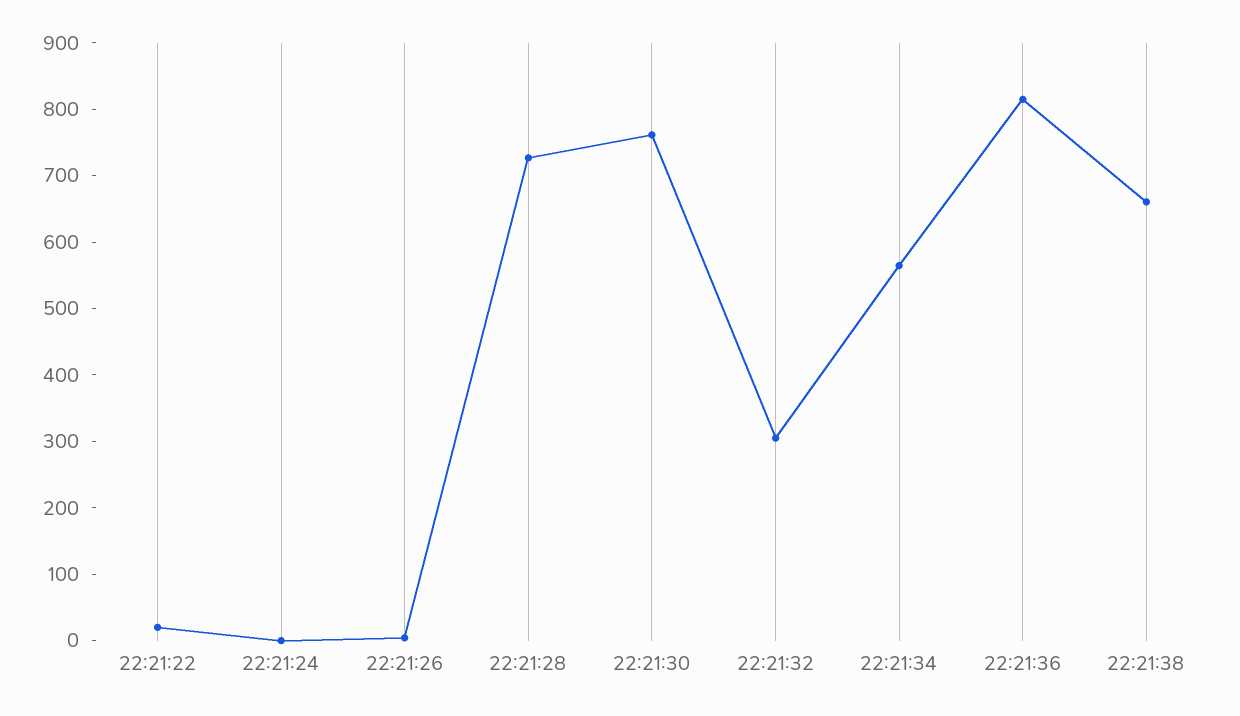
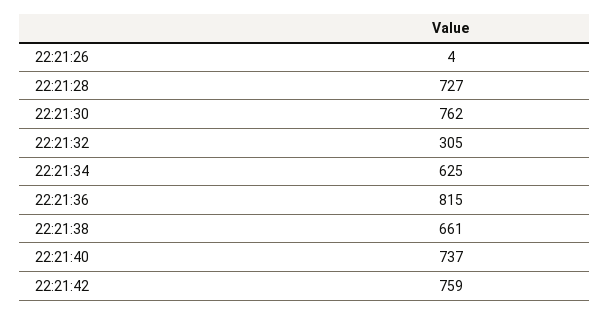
22:21:22: 20 -> none
22:21:24: 0 -> none
22:21:34: 560 -> 625
22:21:40: none -> 737
22:21:42: none -> 759

